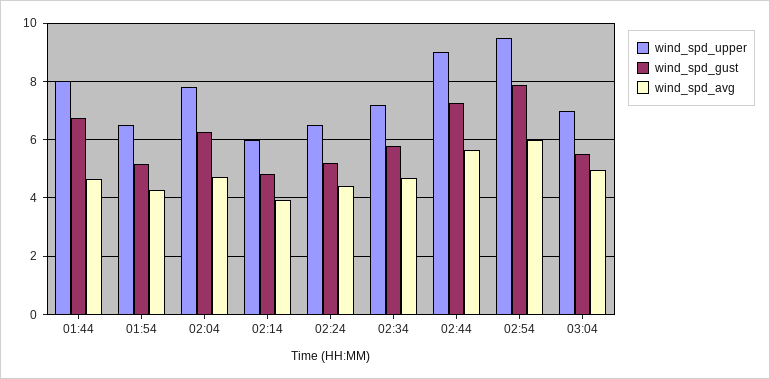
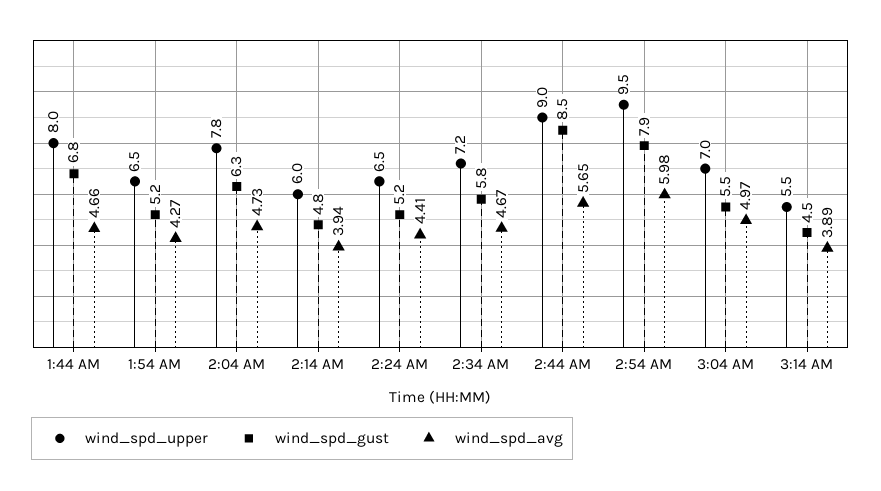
wind_spd_gust, 02:44: 7.25 -> 8.5
wind_spd_upper, 3:14 AM: none -> 5.5
wind_spd_gust, 3:14 AM: none -> 4.5
wind_spd_avg, 3:14 AM: none -> 3.89

